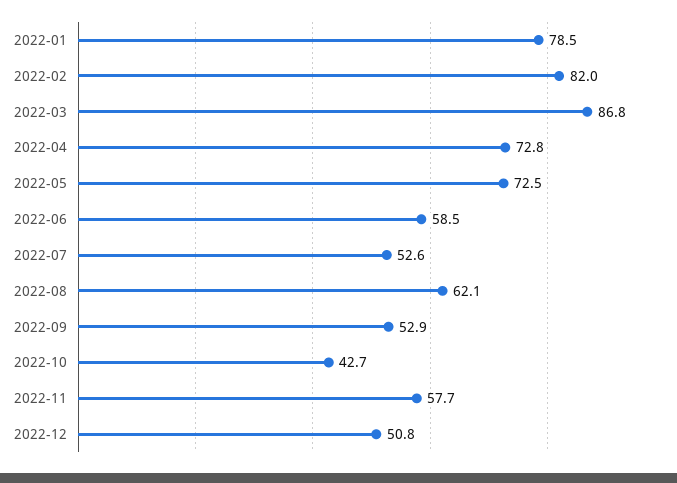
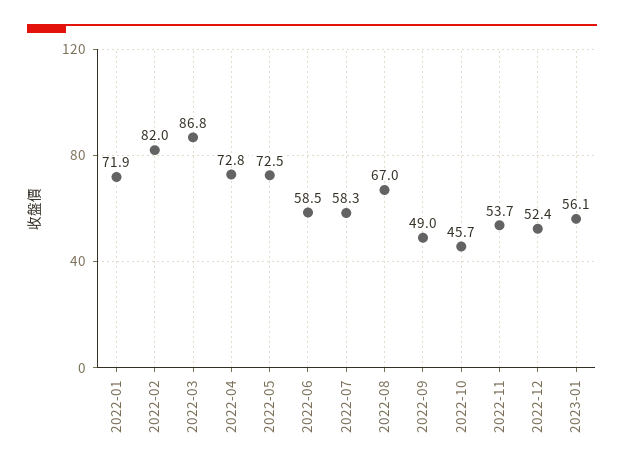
2022-01: 78.5 -> 71.9
2022-07: 52.6 -> 58.3
2022-08: 62.1 -> 67
2022-09: 52.9 -> 49
2022-10: 42.7 -> 45.7
2022-11: 57.7 -> 53.7
2022-12: 50.8 -> 52.4
2023-01: none -> 56.1

